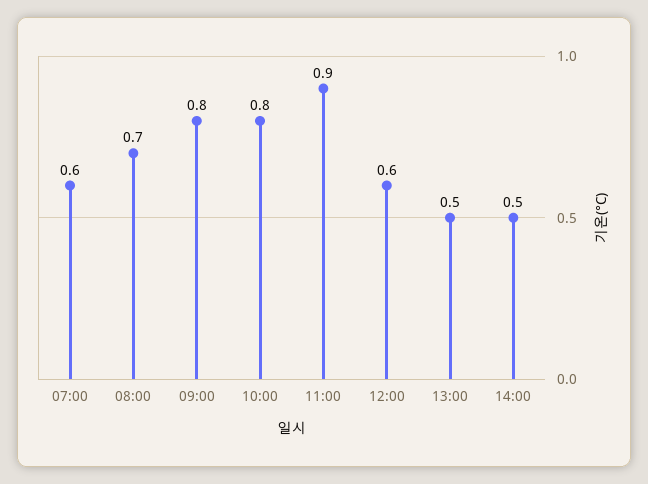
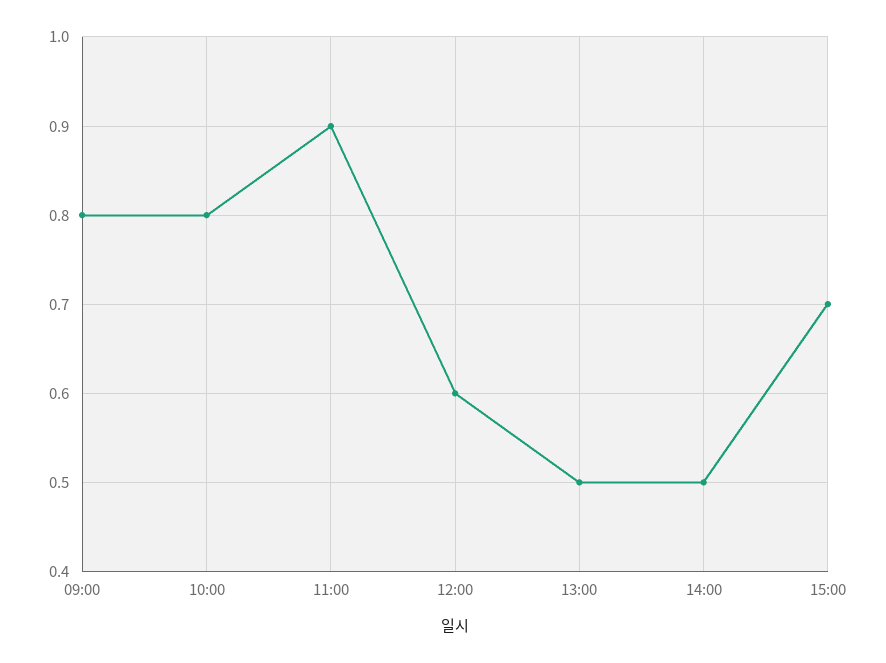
07:00: 0.6 -> none
08:00: 0.7 -> none
15:00: none -> 0.7

